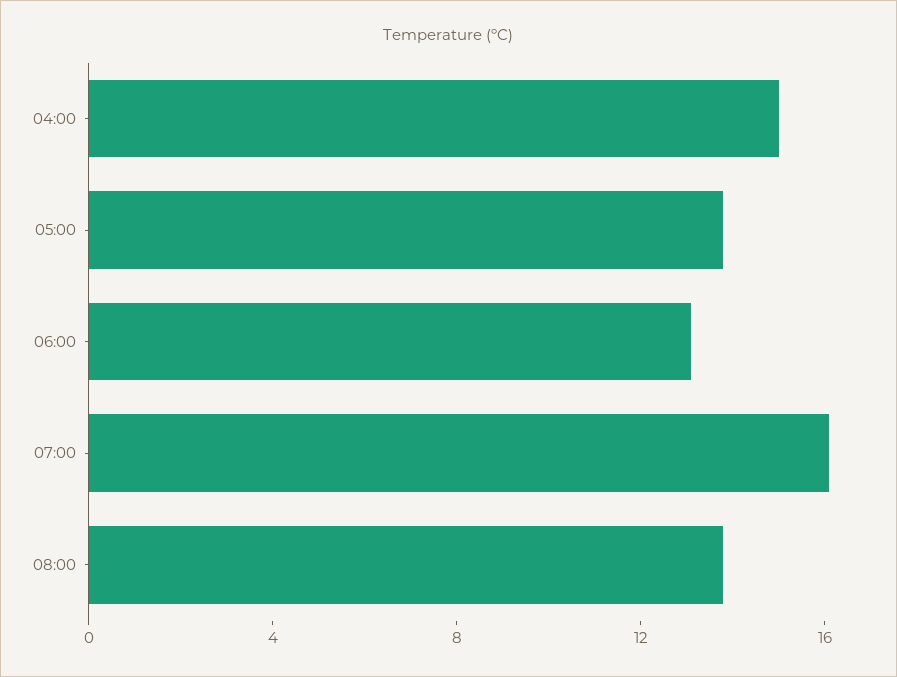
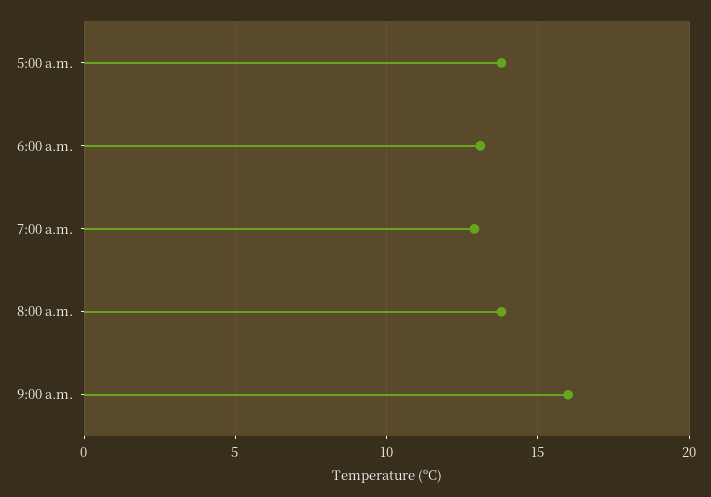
04:00: 15 -> none
07:00: 16 -> 13
9:00 a.m.: none -> 16

